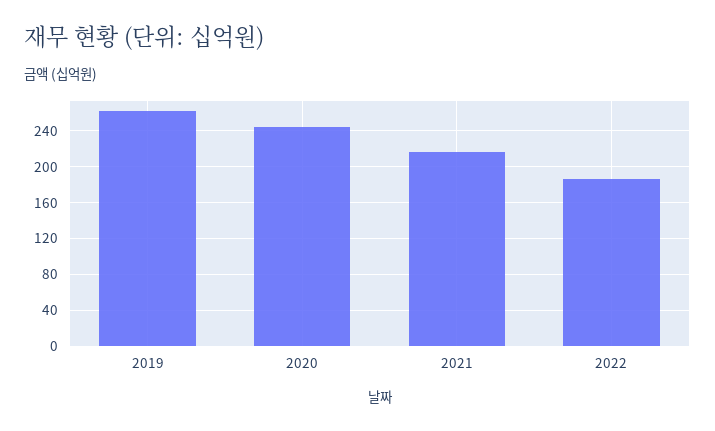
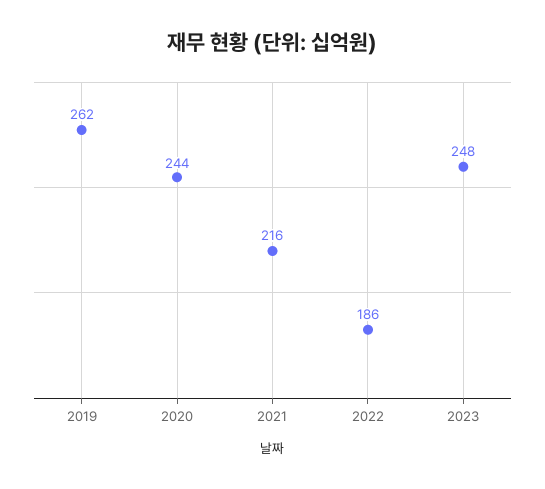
2023: none -> 248

